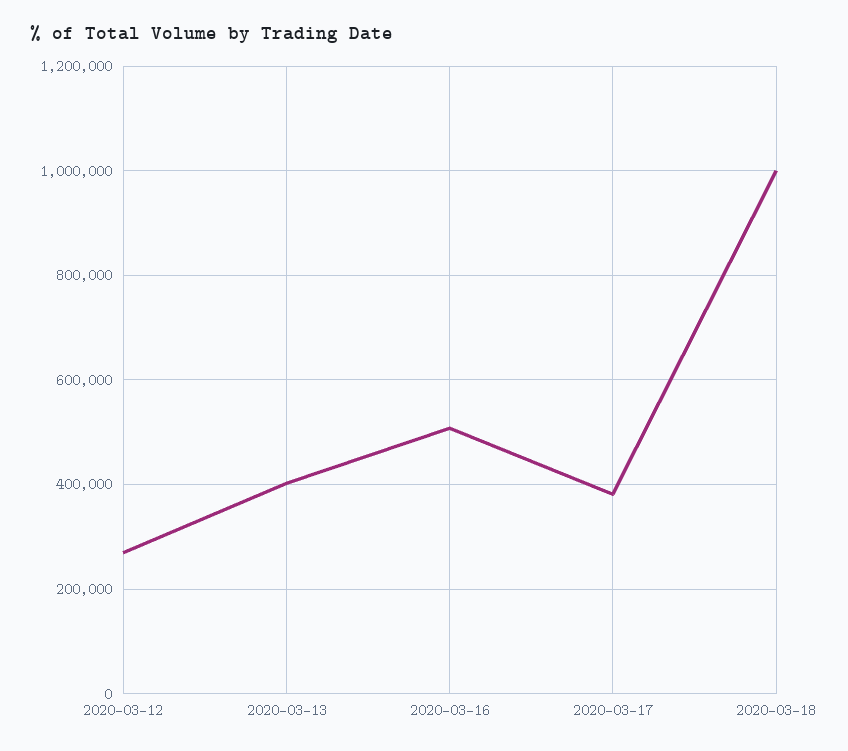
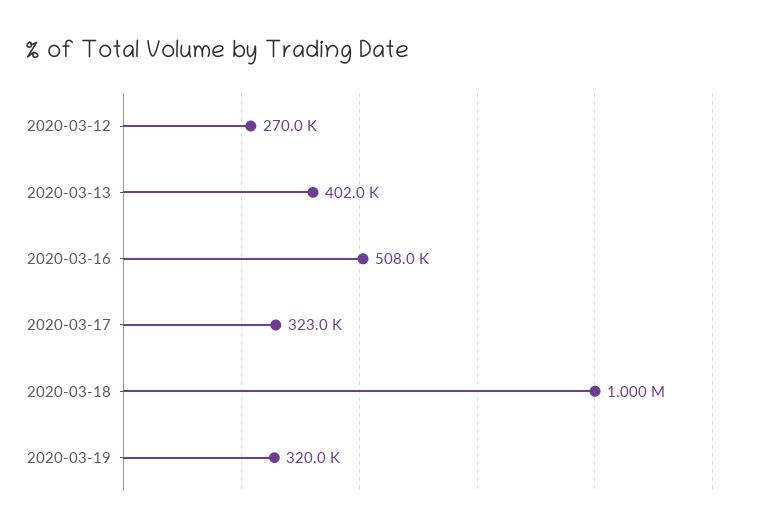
2020-03-17: 380000 -> 323000
2020-03-19: none -> 320000

